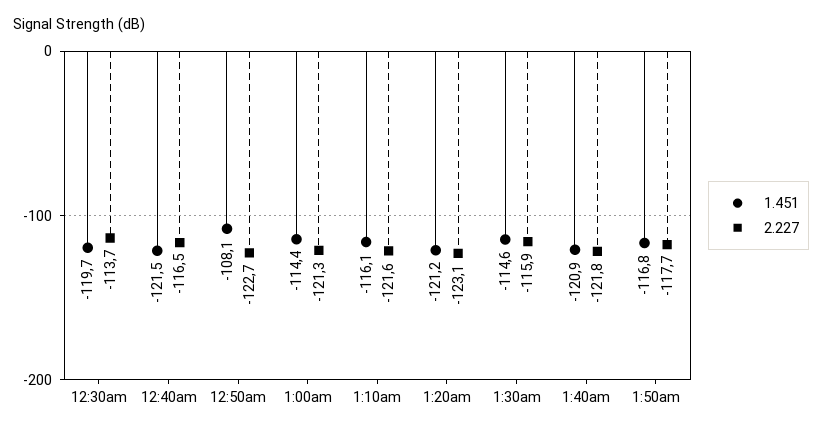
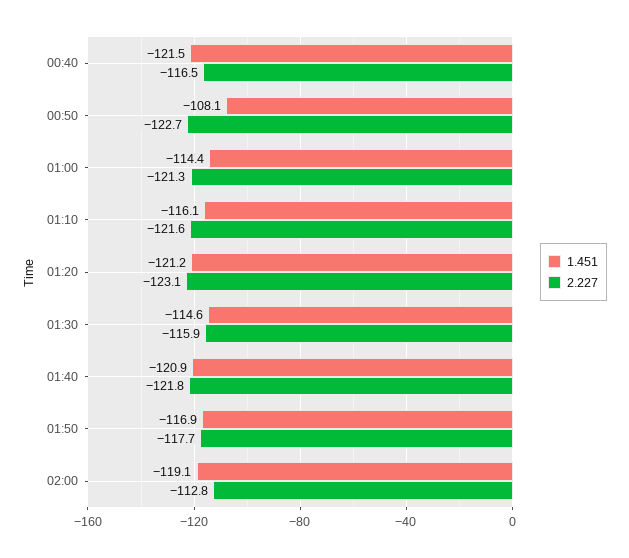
1.451, 12:30am: -119.7 -> none
2.227, 12:30am: -113.7 -> none
1.451, 1:50am: -116.8 -> -116.9
1.451, 02:00: none -> -119.1
2.227, 02:00: none -> -112.8

